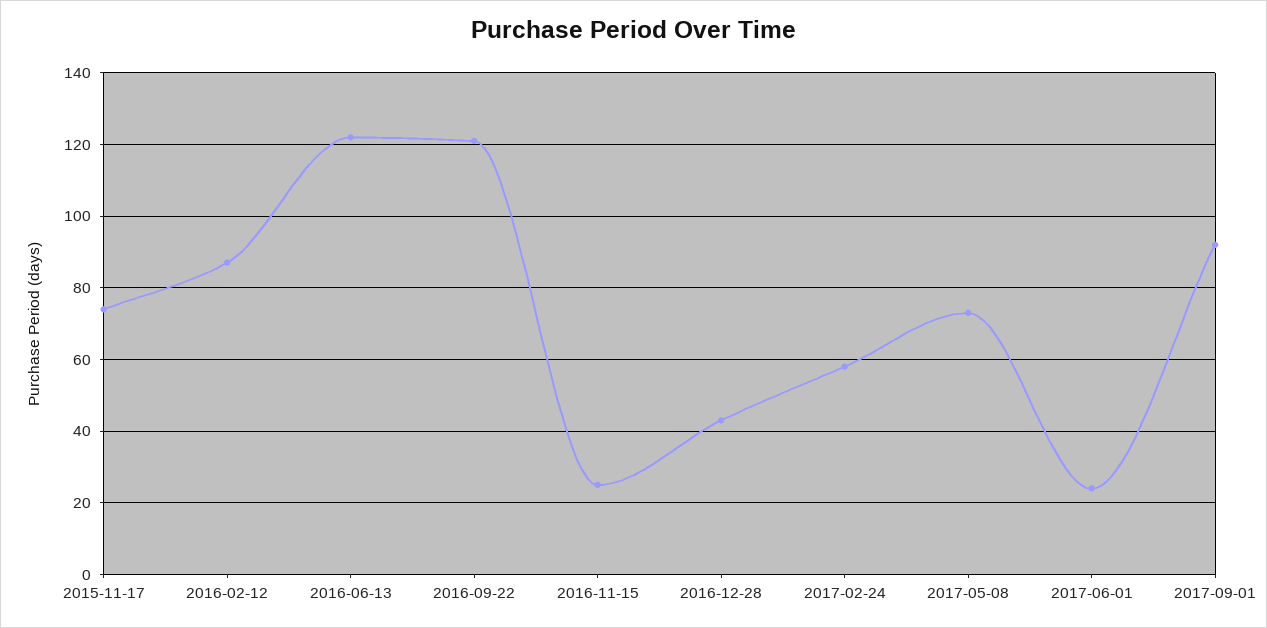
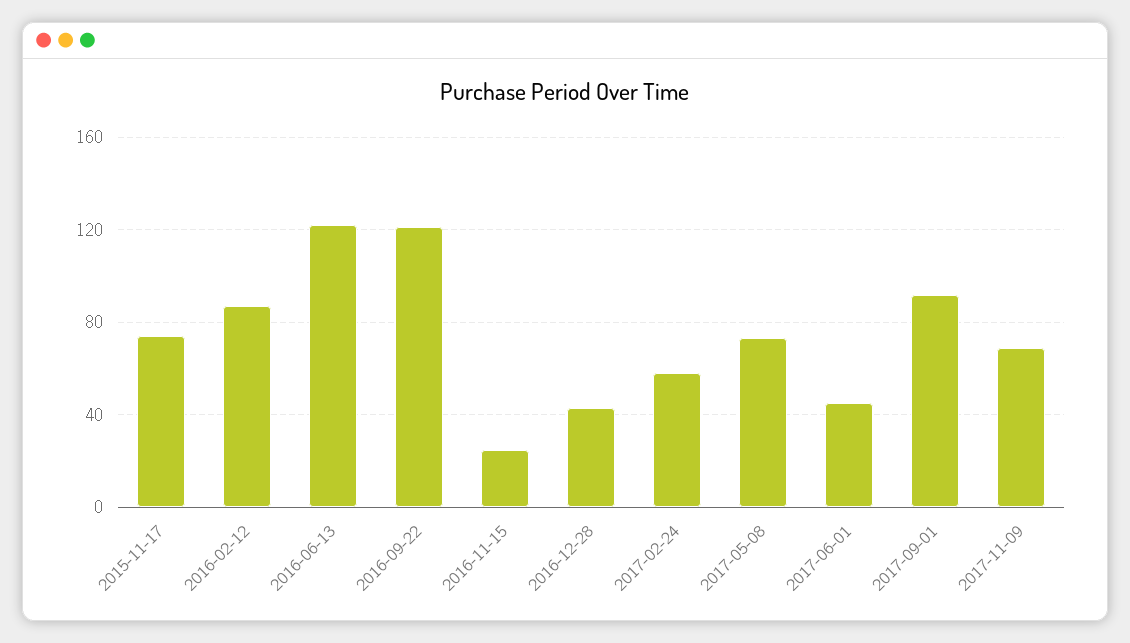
2017-06-01: 25 -> 45
2017-11-09: none -> 70

